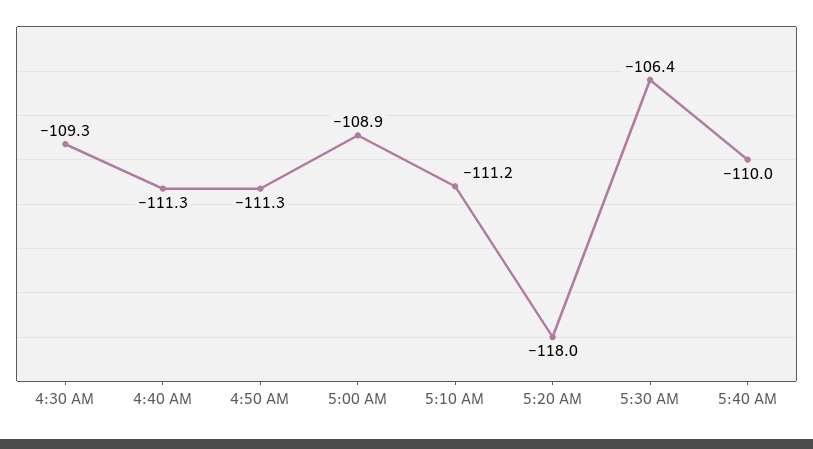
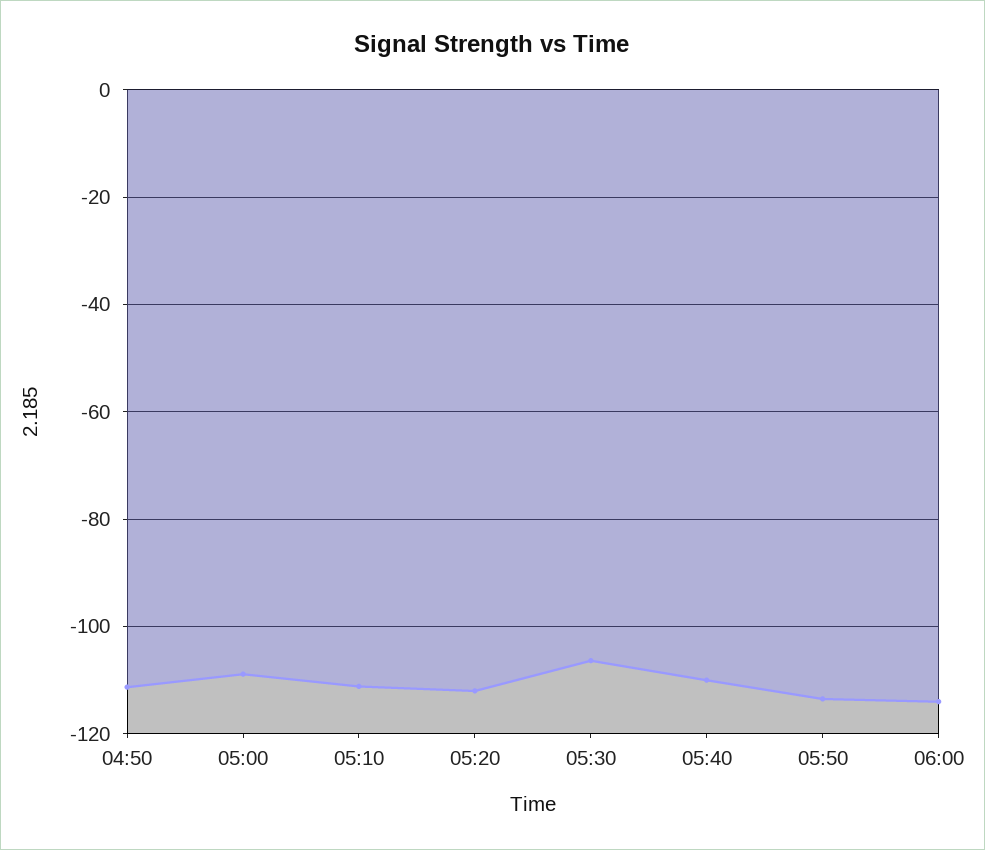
4:30 AM: -109.3 -> none
4:40 AM: -111.3 -> none
5:20 AM: -118 -> -112
05:50: none -> -114
06:00: none -> -114

